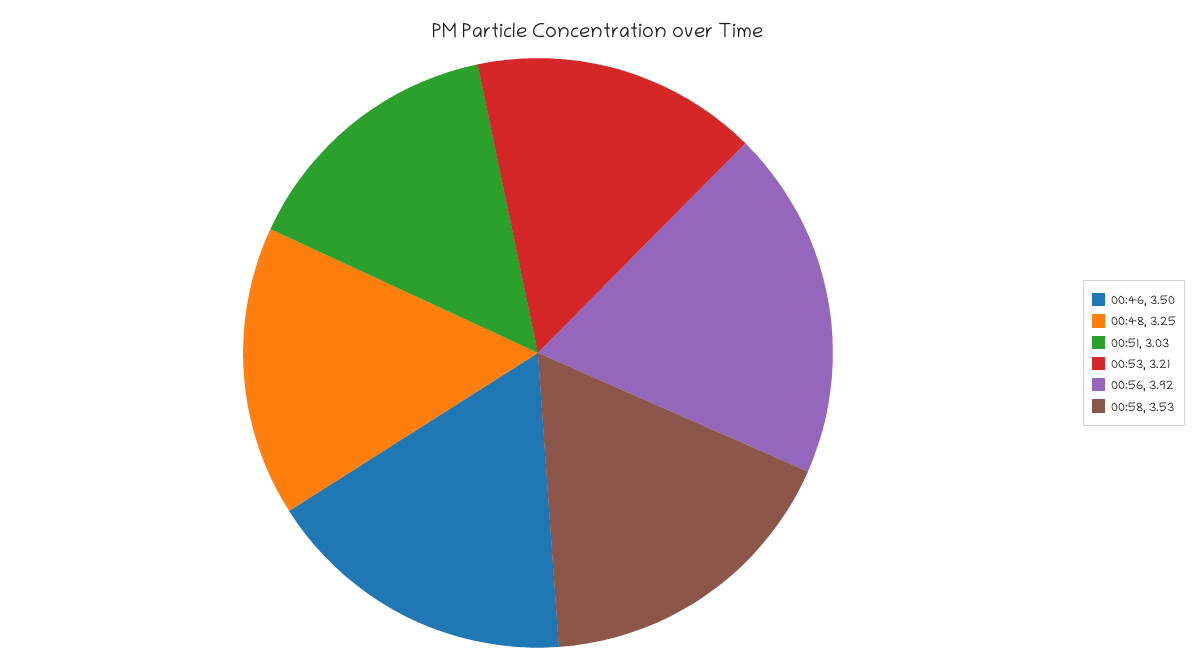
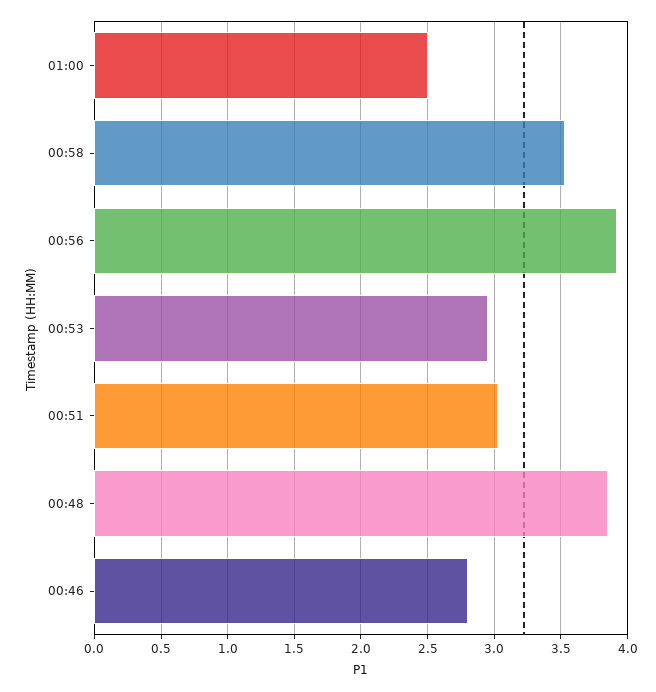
00:46: 3.5 -> 2.8
00:48: 3.25 -> 3.85
00:53: 3.21 -> 2.95
01:00: none -> 2.5

